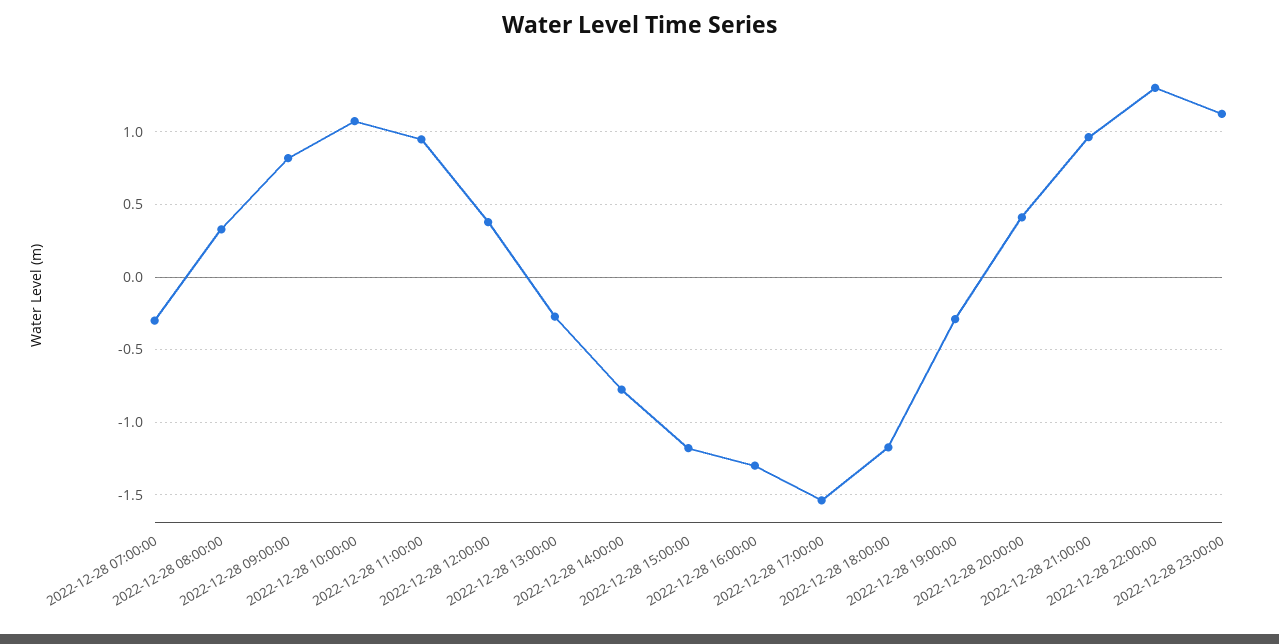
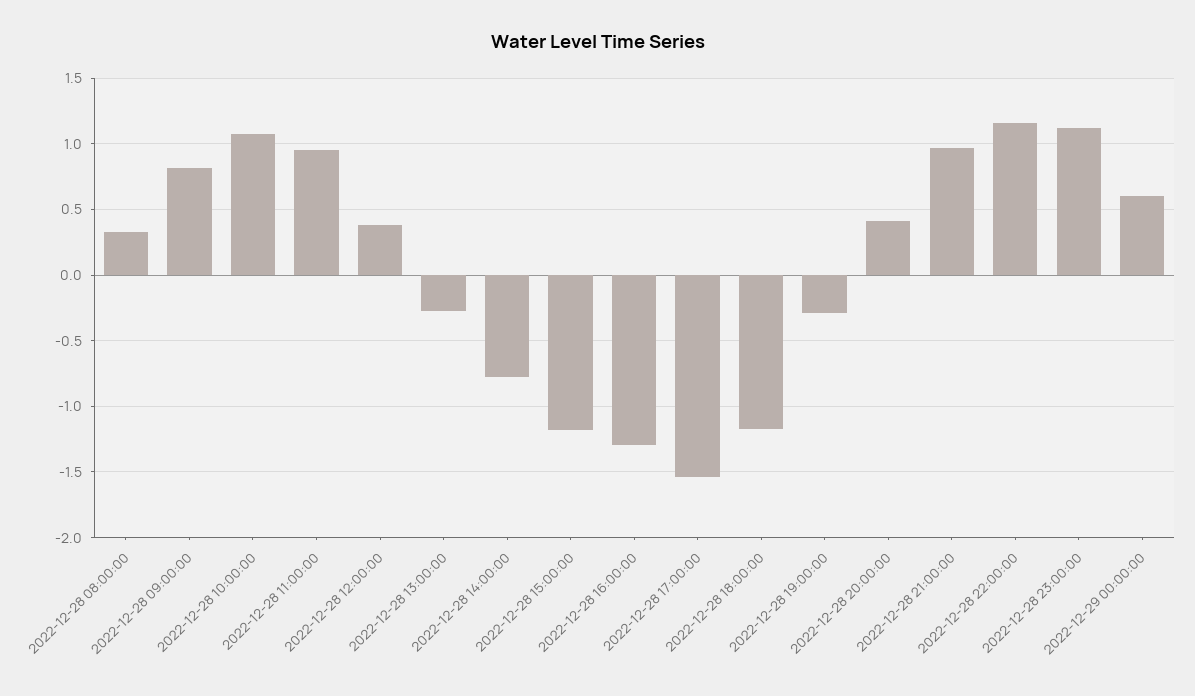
2022-12-28 07:00:00: -0.3 -> none
2022-12-28 22:00:00: 1.3 -> 1.15
2022-12-29 00:00:00: none -> 0.6

